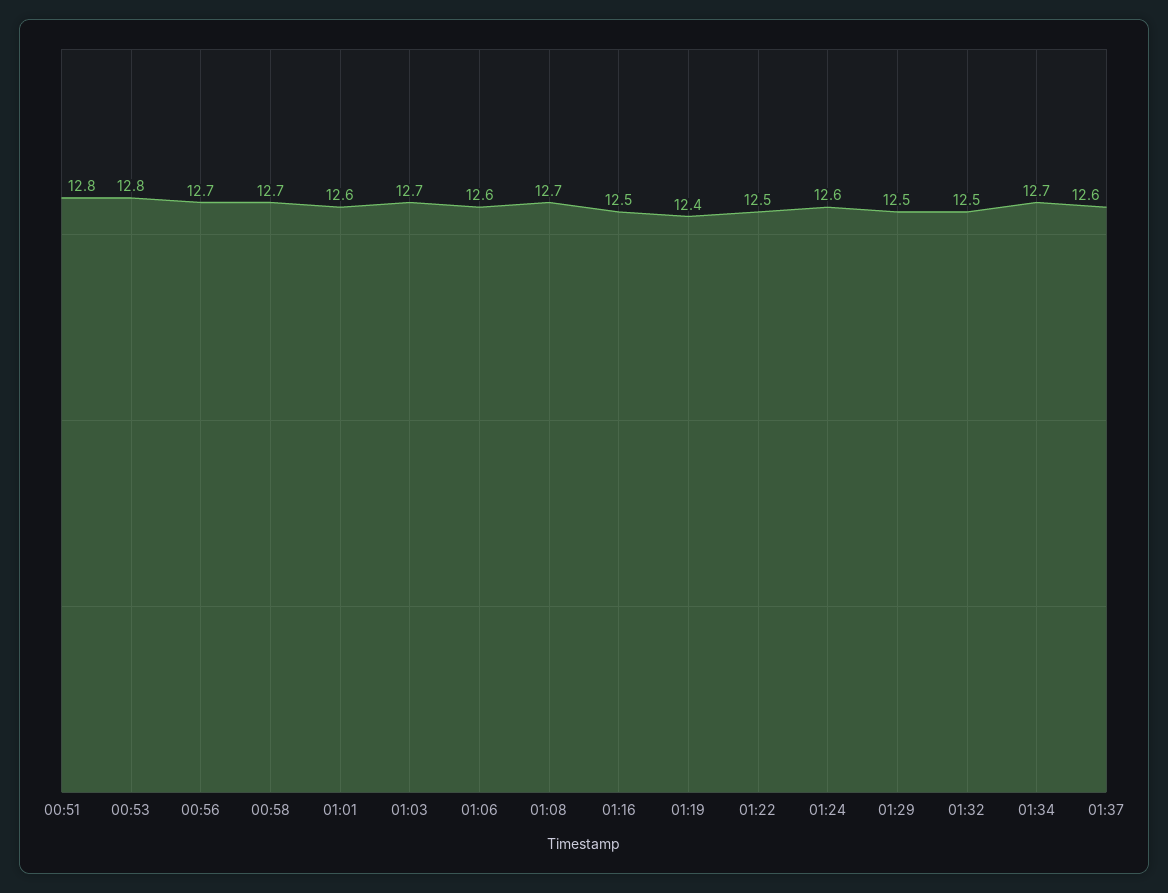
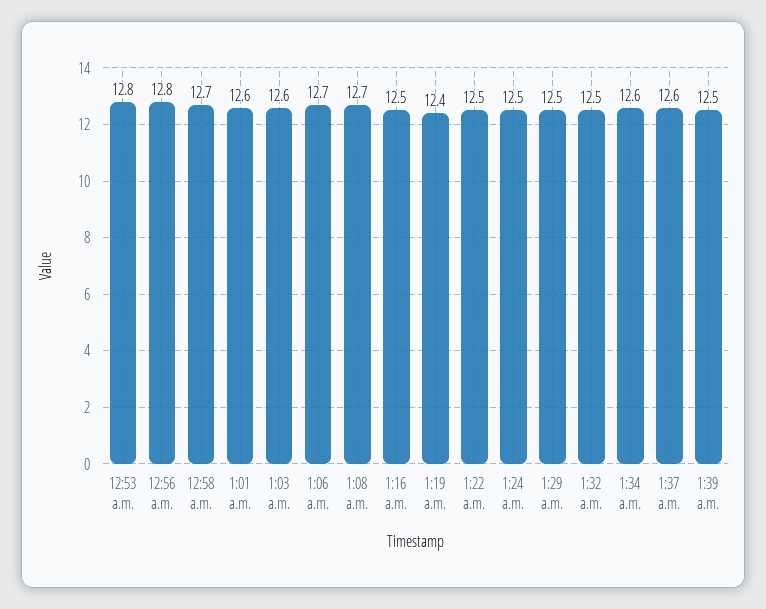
00:51: 12.8 -> none
00:56: 12.7 -> 12.8
01:03: 12.7 -> 12.6
01:06: 12.6 -> 12.7
01:24: 12.6 -> 12.5
01:34: 12.7 -> 12.6
1:39 a.m.: none -> 12.5

